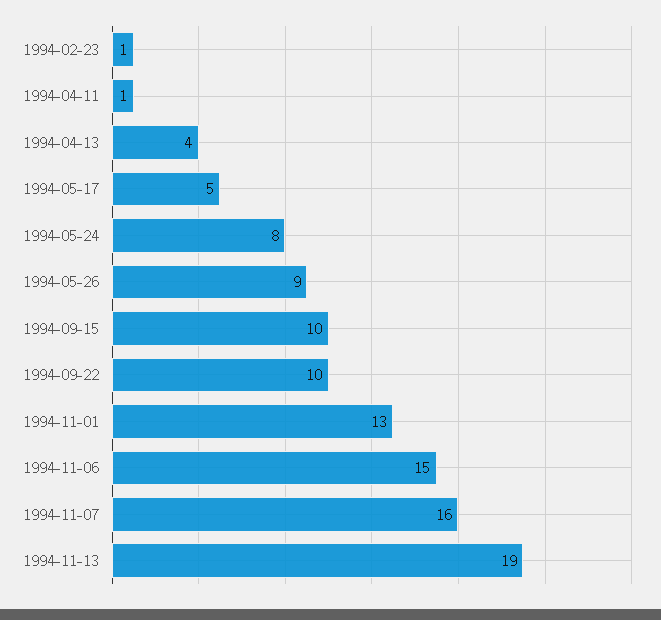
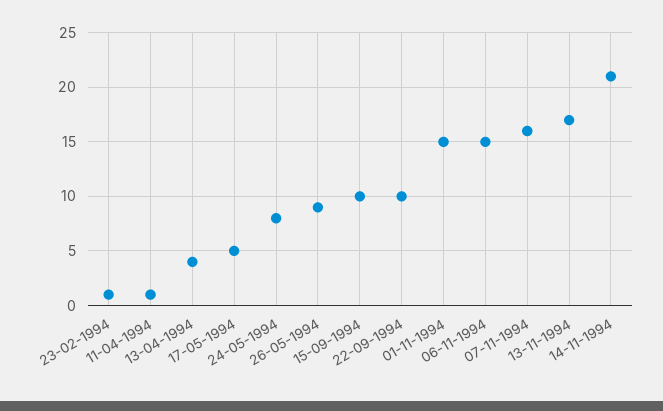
1994-11-01: 13 -> 15
1994-11-13: 19 -> 17
14-11-1994: none -> 21

